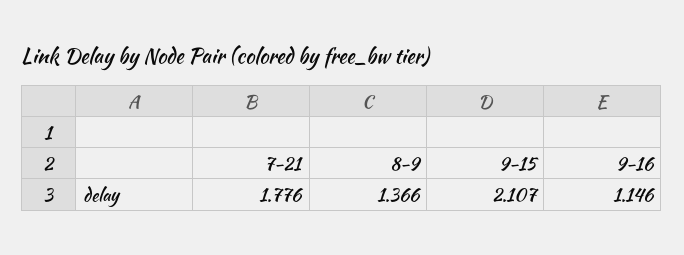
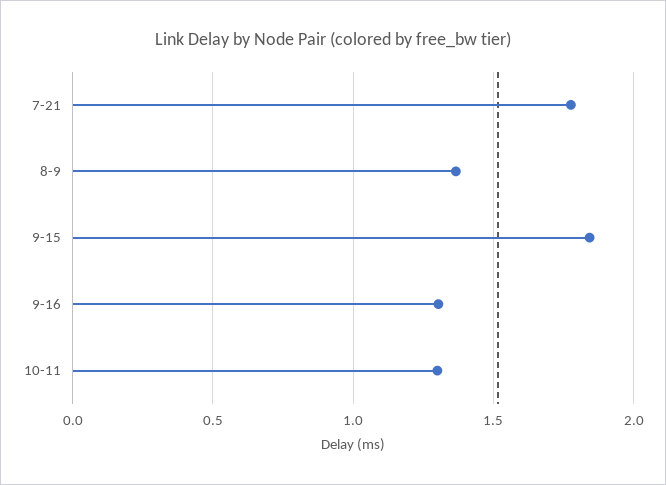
9-15: 2.107 -> 1.85
9-16: 1.146 -> 1.3
10-11: none -> 1.3

